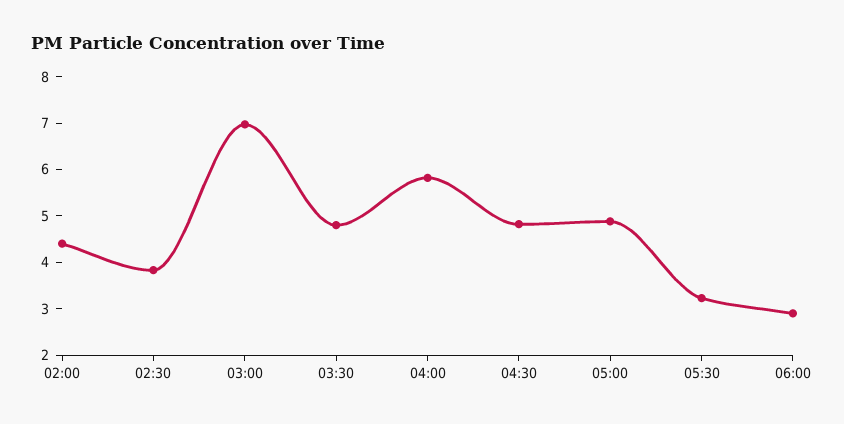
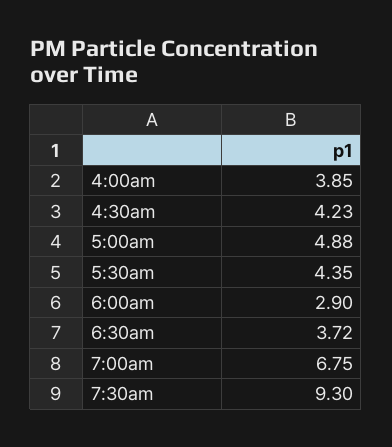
02:00: 4.4 -> none
02:30: 3.8 -> none
03:00: 7 -> none
03:30: 4.8 -> none
04:00: 5.8 -> 3.85
04:30: 4.8 -> 4.23
05:30: 3.2 -> 4.35
6:30am: none -> 3.72
7:00am: none -> 6.75
7:30am: none -> 9.3

